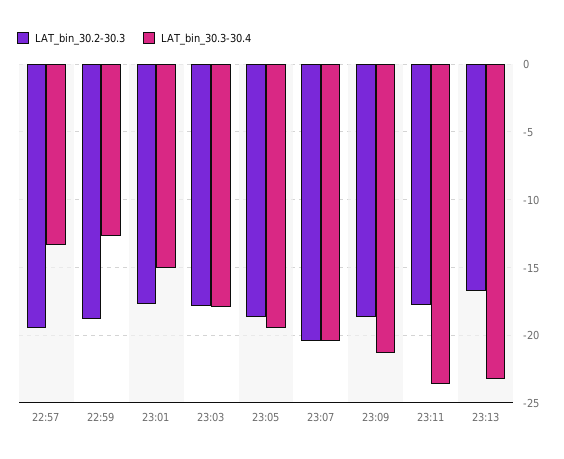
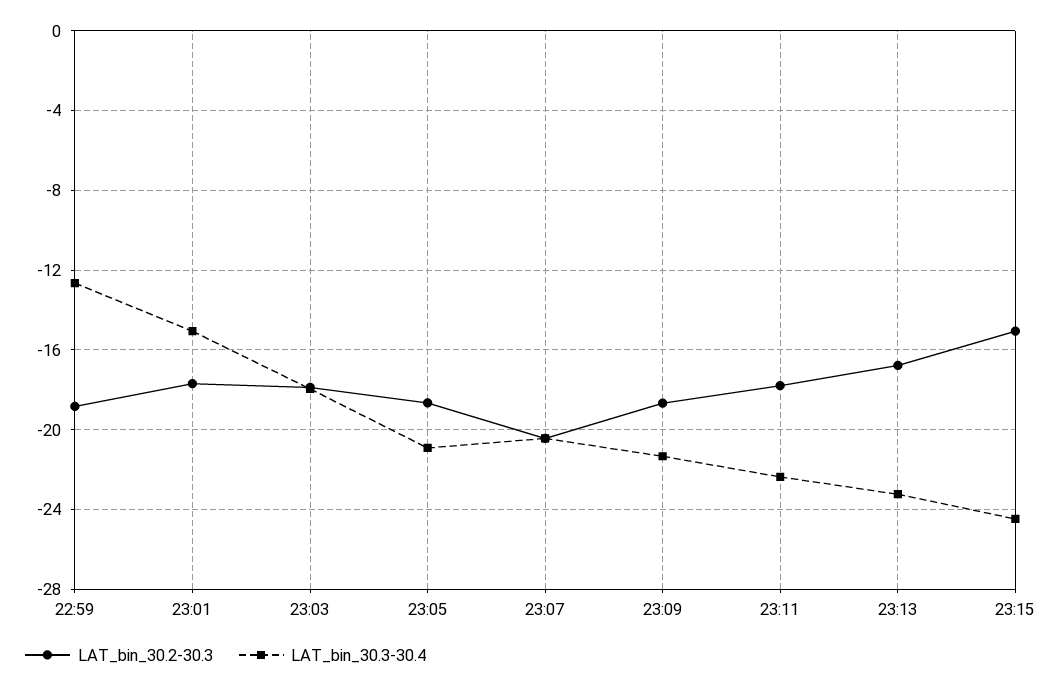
LAT_bin_30.2-30.3, 22:57: -19.5 -> none
LAT_bin_30.3-30.4, 22:57: -13.5 -> none
LAT_bin_30.3-30.4, 23:05: -19.5 -> -21
LAT_bin_30.3-30.4, 23:11: -23.5 -> -22.5
LAT_bin_30.2-30.3, 23:15: none -> -15
LAT_bin_30.3-30.4, 23:15: none -> -24.5

